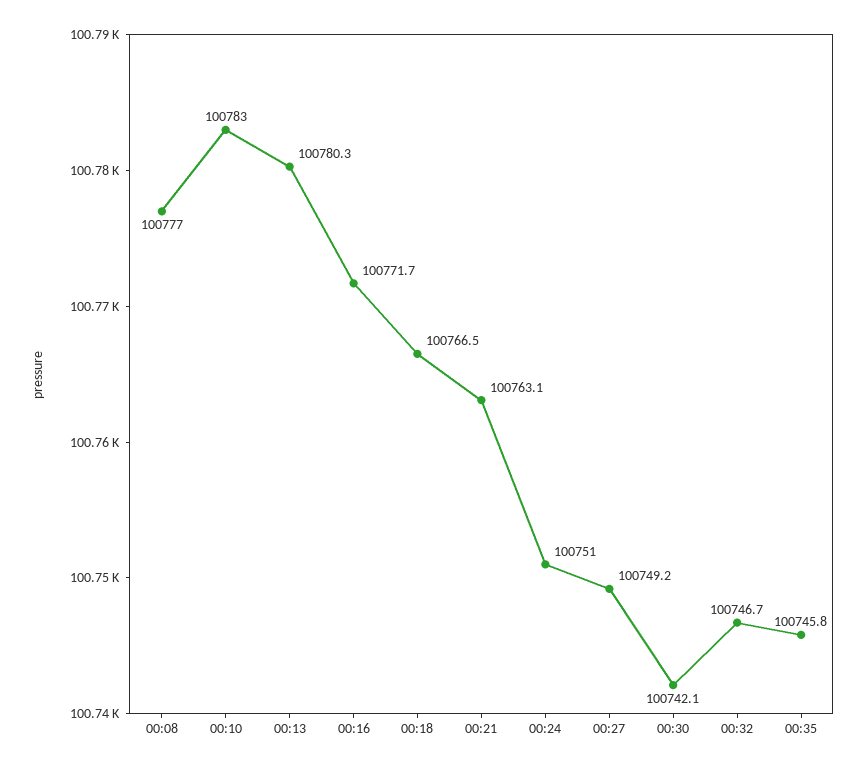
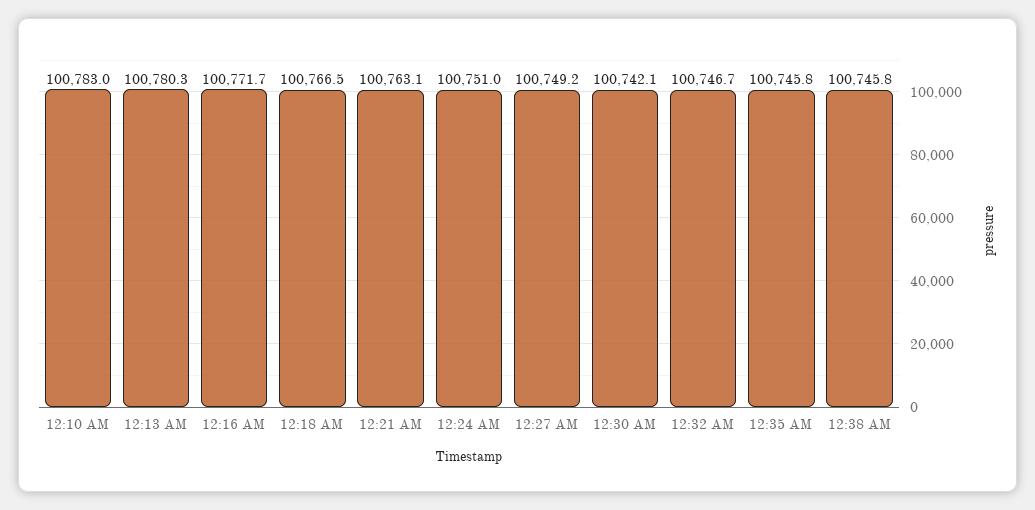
00:08: 100777 -> none
12:38 AM: none -> 100745.8

